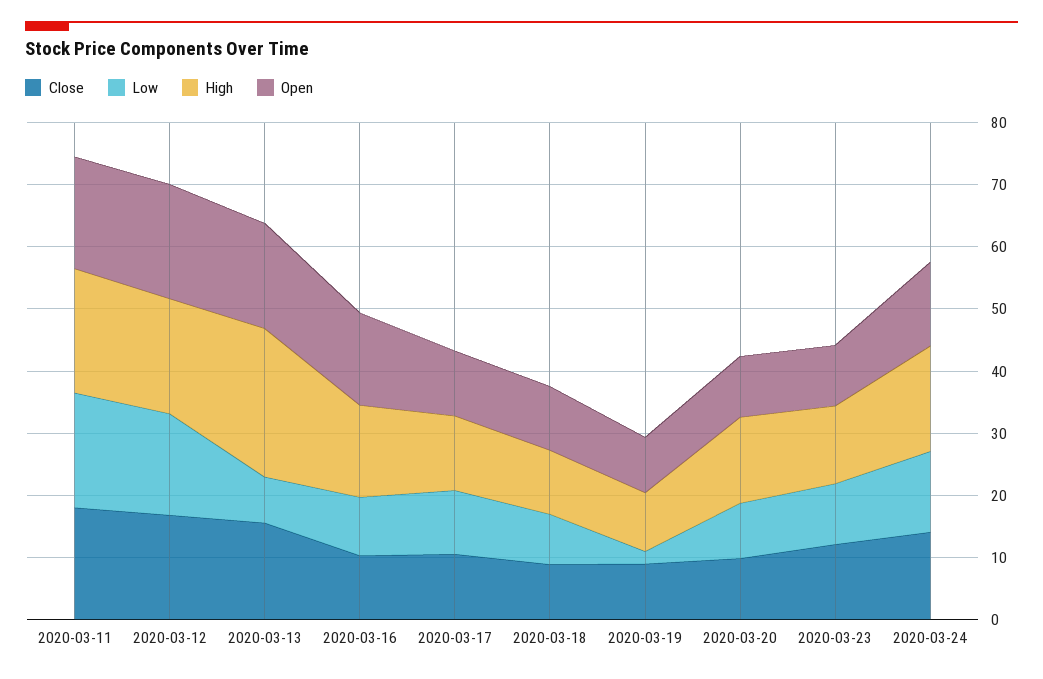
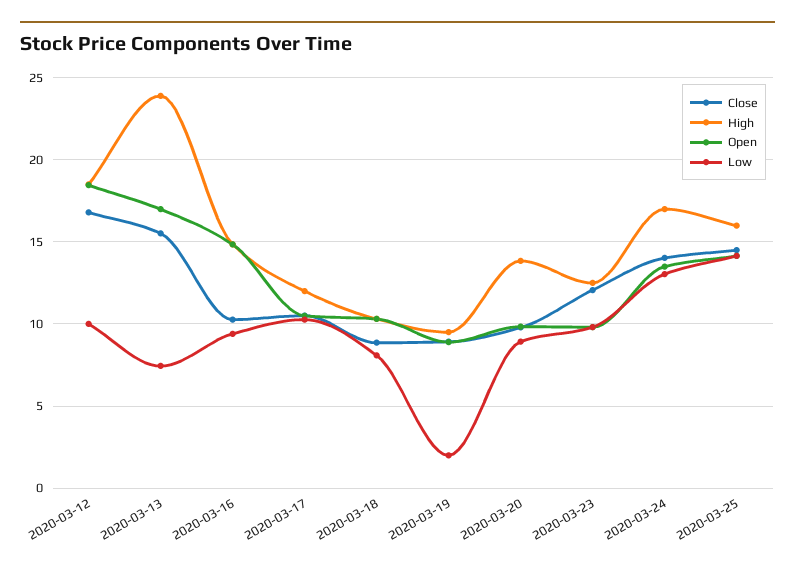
Close, 2020-03-11: 18 -> none
Low, 2020-03-11: 18 -> none
High, 2020-03-11: 20 -> none
Open, 2020-03-11: 18 -> none
Low, 2020-03-12: 16 -> 10
Close, 2020-03-25: none -> 14.5
High, 2020-03-25: none -> 16
Open, 2020-03-25: none -> 14
Low, 2020-03-25: none -> 14

